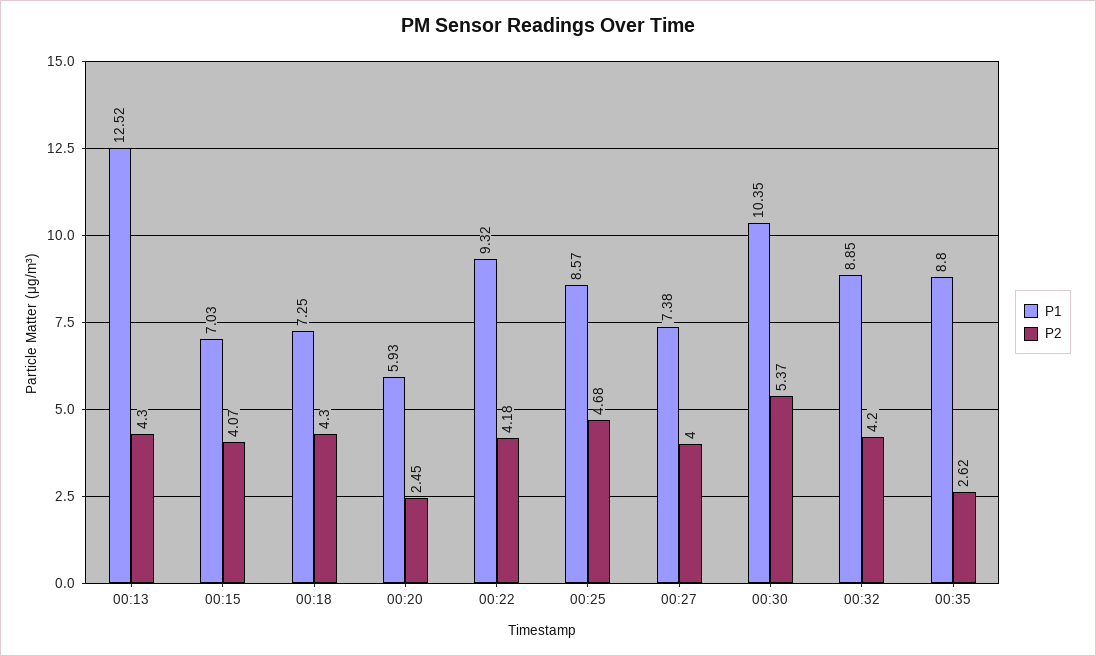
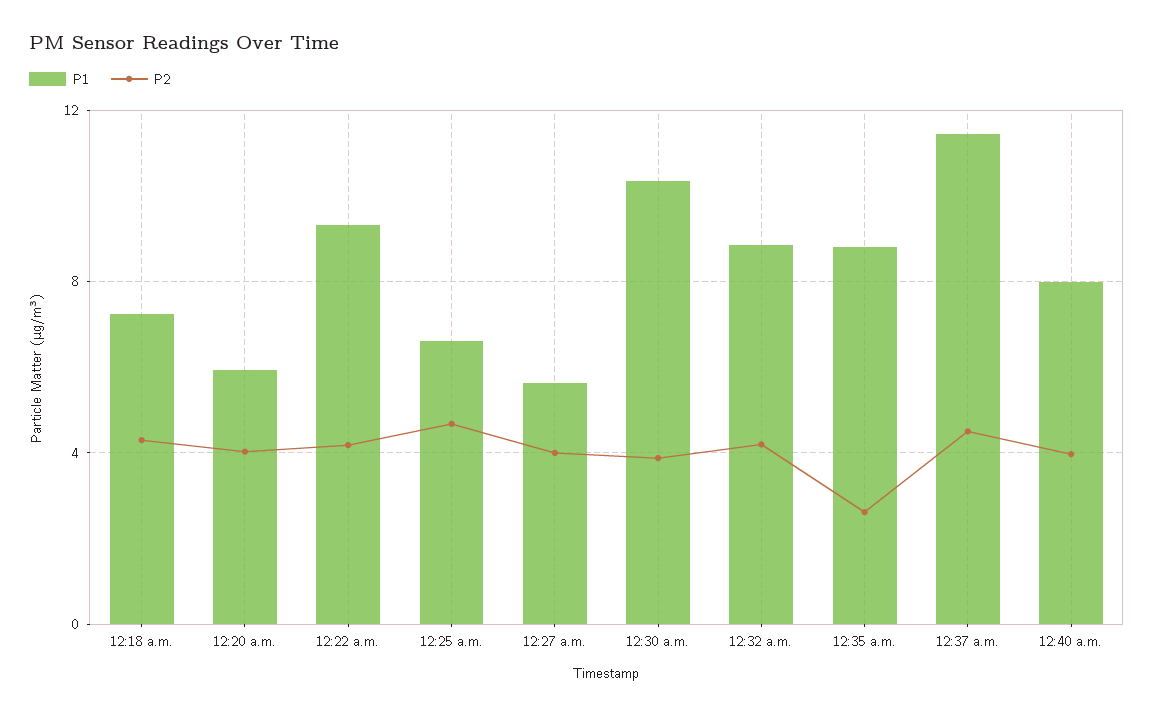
P1, 00:13: 12.52 -> none
P2, 00:13: 4.3 -> none
P1, 00:15: 7.03 -> none
P2, 00:15: 4.07 -> none
P2, 00:20: 2.45 -> 4
P1, 00:25: 8.57 -> 6.5
P1, 00:27: 7.38 -> 5.5
P2, 00:30: 5.37 -> 4
P1, 12:37 a.m.: none -> 11.5
P2, 12:37 a.m.: none -> 4.5
P1, 12:40 a.m.: none -> 8
P2, 12:40 a.m.: none -> 4

